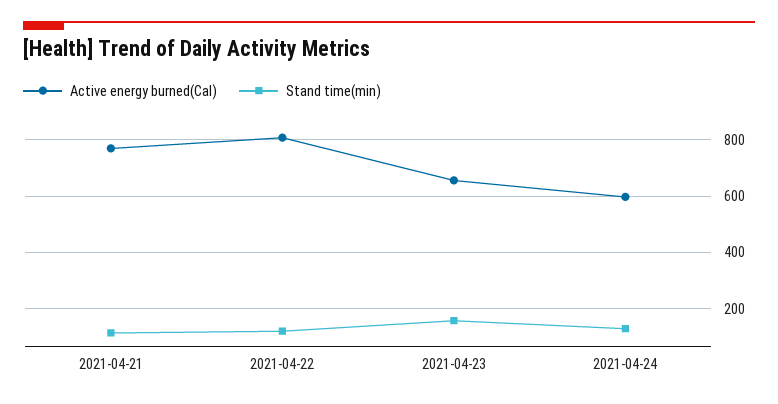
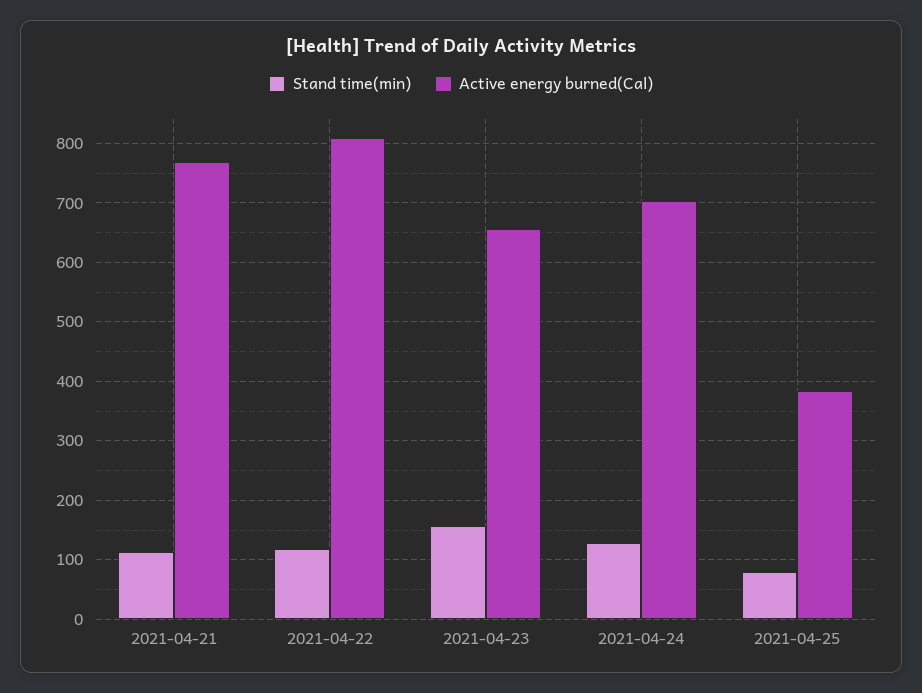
Active energy burned(Cal), 2021-04-24: 600 -> 700
Stand time(min), 2021-04-25: none -> 80
Active energy burned(Cal), 2021-04-25: none -> 380

